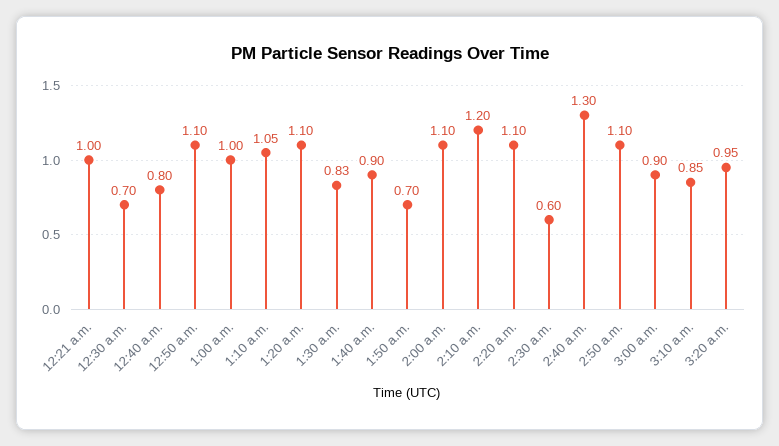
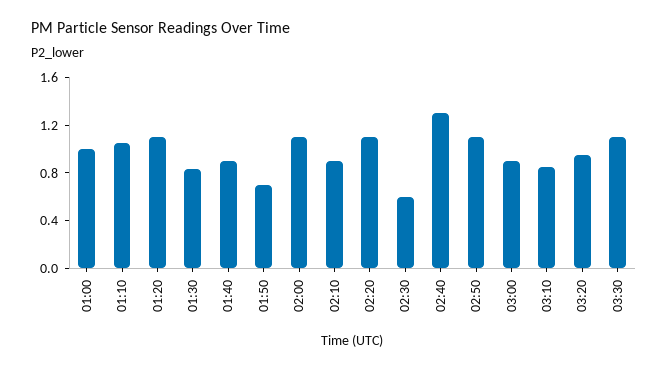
12:21 a.m.: 1 -> none
12:30 a.m.: 0.7 -> none
12:40 a.m.: 0.8 -> none
12:50 a.m.: 1.1 -> none
2:10 a.m.: 1.2 -> 0.9
03:30: none -> 1.1

